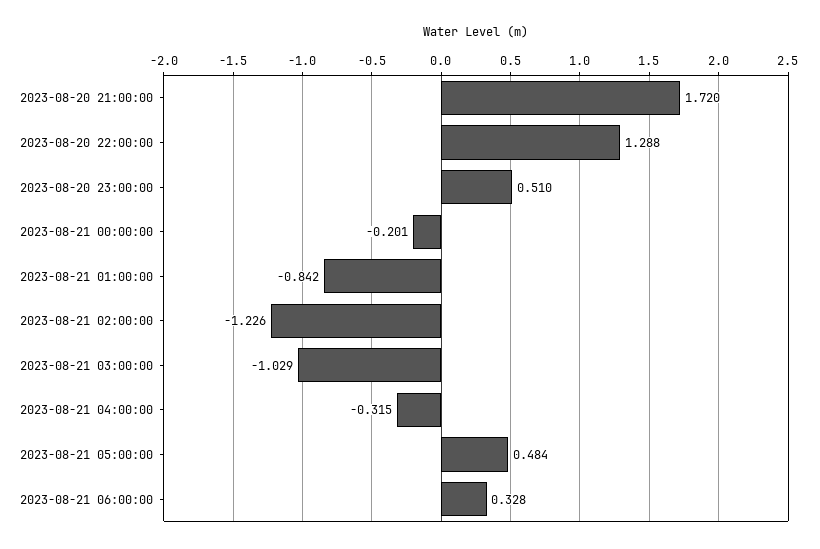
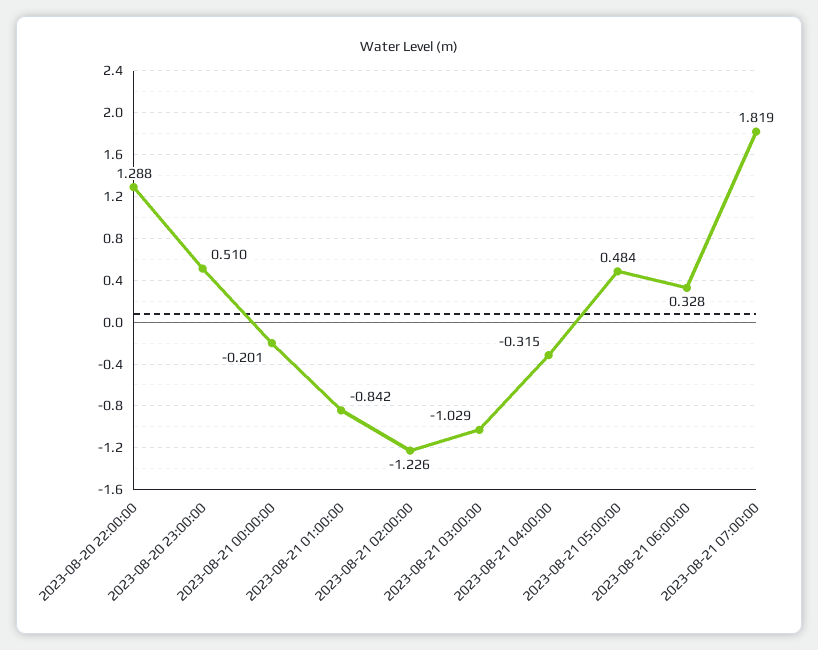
2023-08-20 21:00:00: 1.72 -> none
2023-08-21 07:00:00: none -> 1.819

